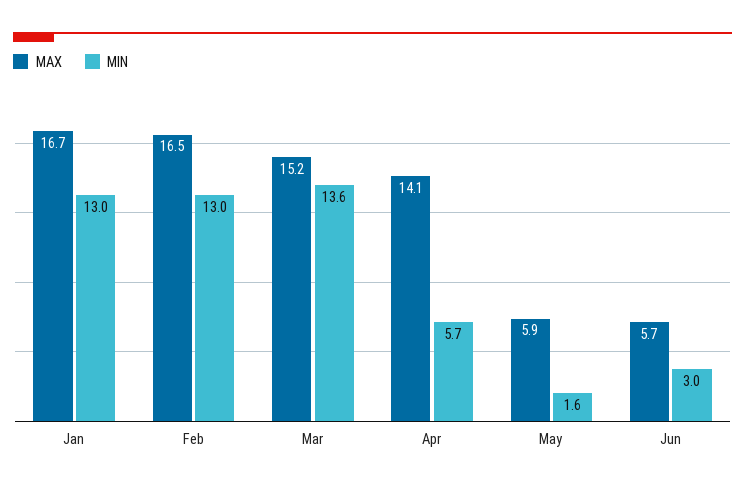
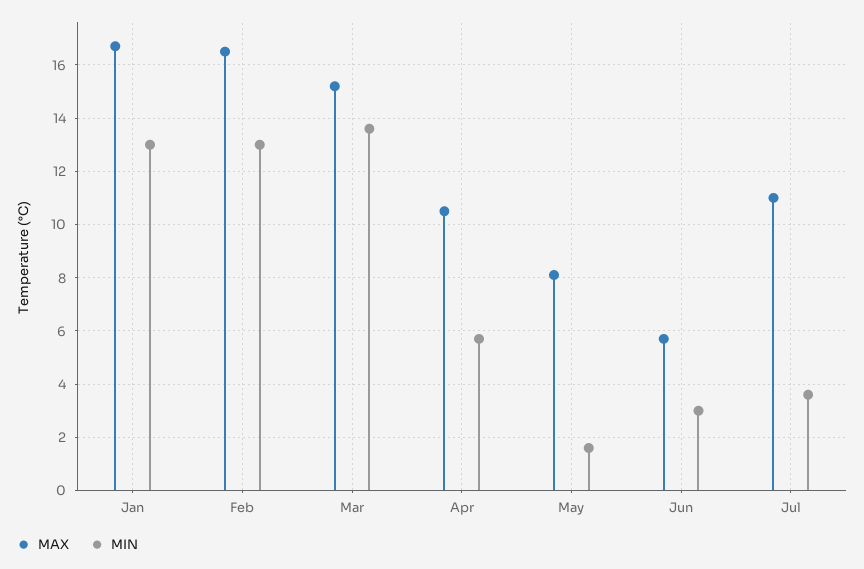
MAX, Apr: 14.1 -> 10.5
MAX, May: 5.9 -> 8
MAX, Jul: none -> 11
MIN, Jul: none -> 3.5

